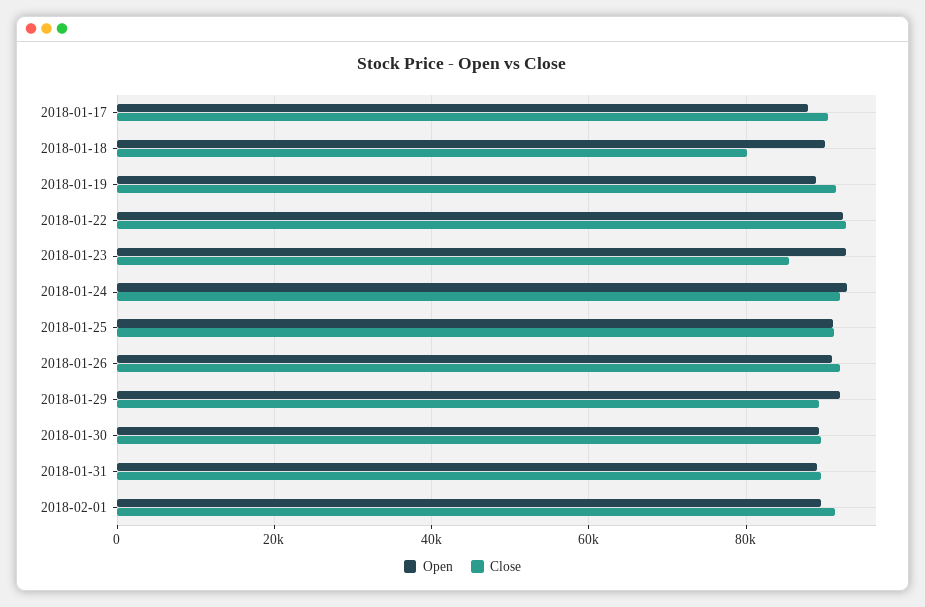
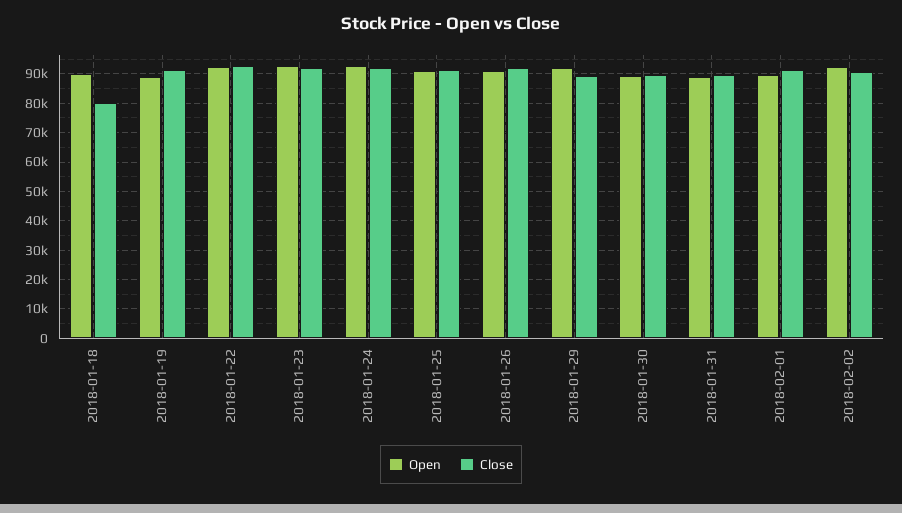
Open, 2018-01-17: 88000 -> none
Close, 2018-01-17: 90000 -> none
Close, 2018-01-23: 86000 -> 92500
Open, 2018-02-02: none -> 92500
Close, 2018-02-02: none -> 90000

